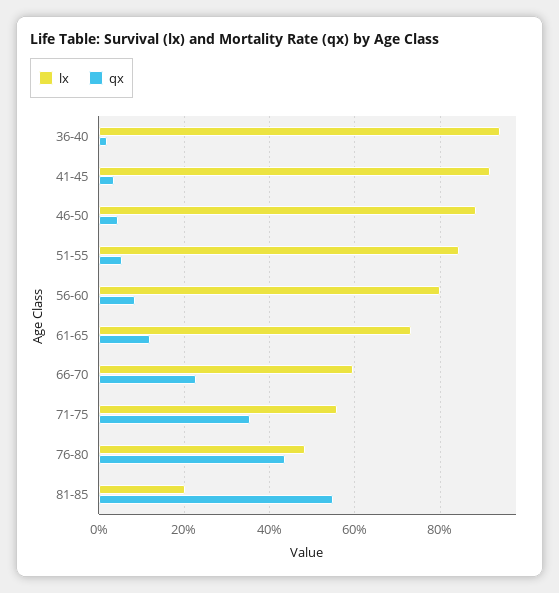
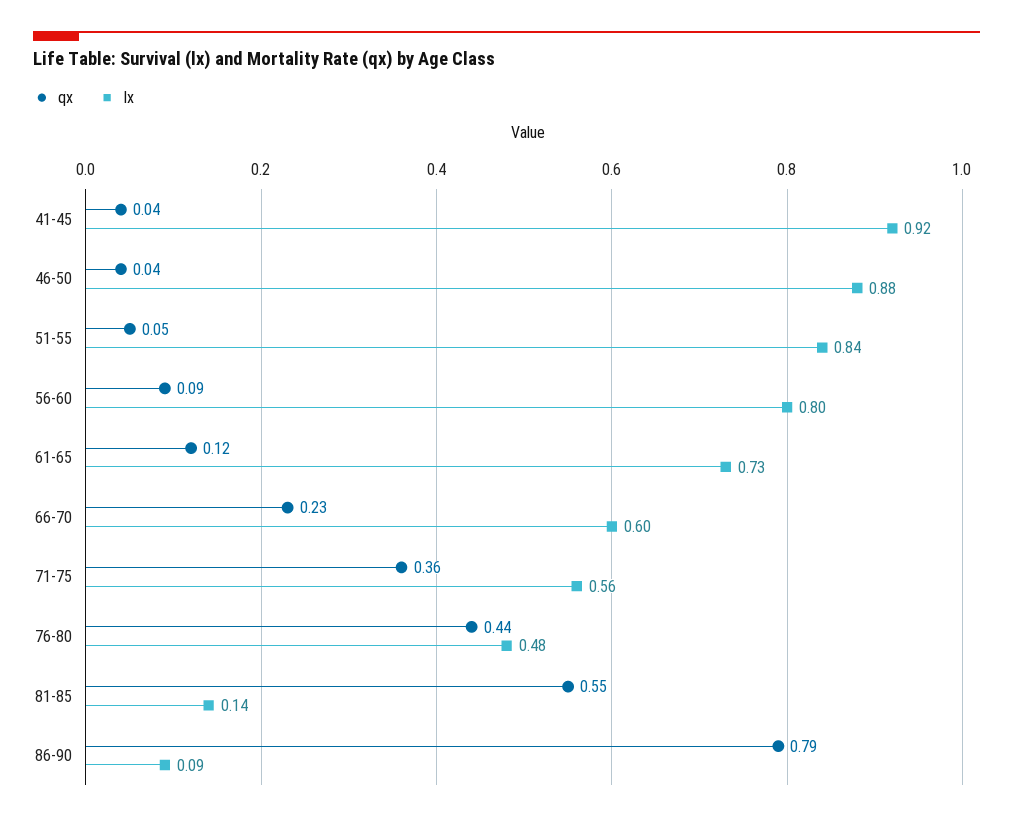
lx, 36-40: 0.94 -> none
qx, 36-40: 0.02 -> none
lx, 81-85: 0.2 -> 0.14
qx, 86-90: none -> 0.79
lx, 86-90: none -> 0.09

